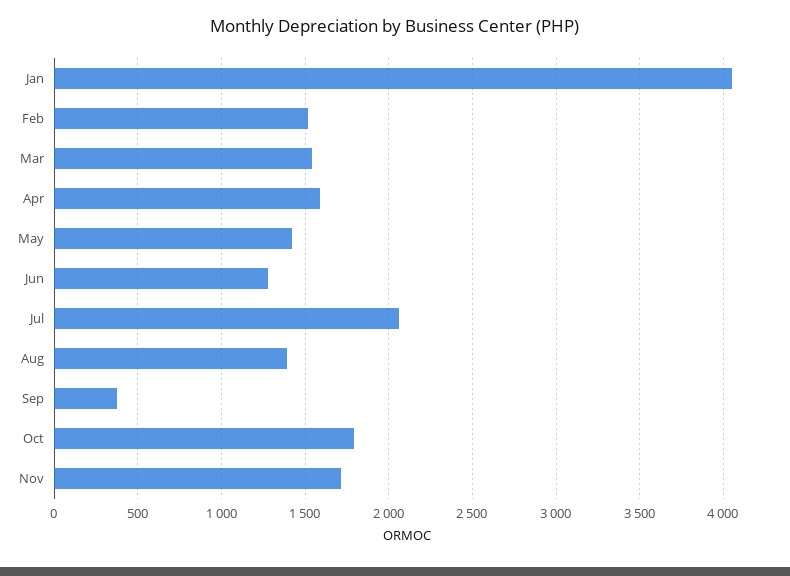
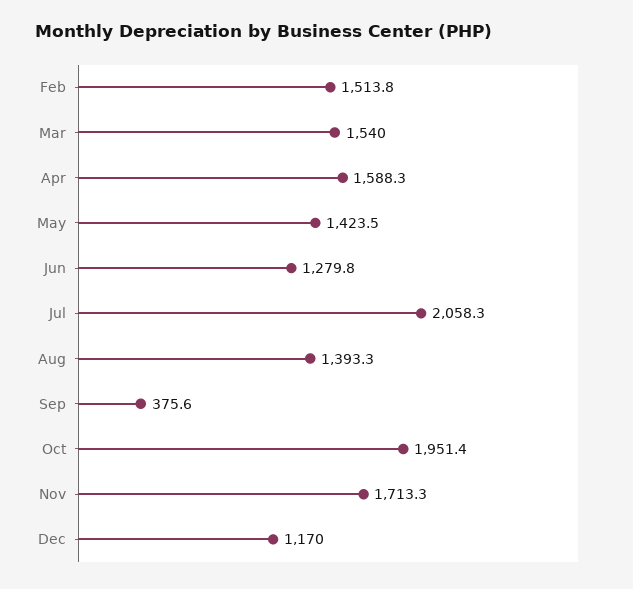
Jan: 4050 -> none
Oct: 1800 -> 1951.4
Dec: none -> 1170

